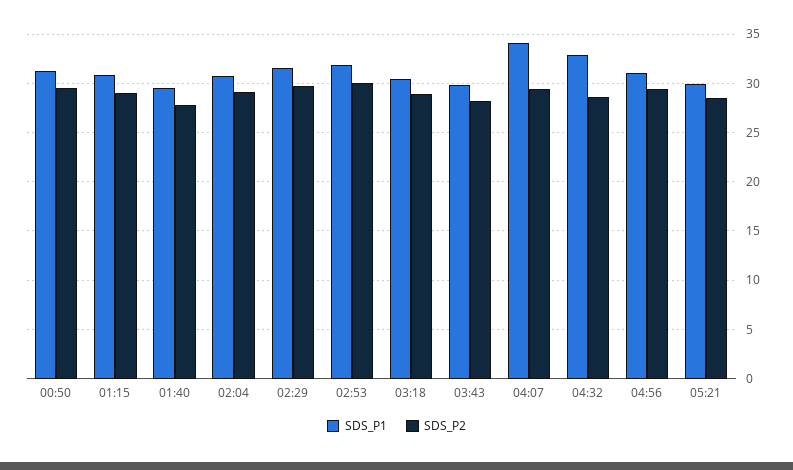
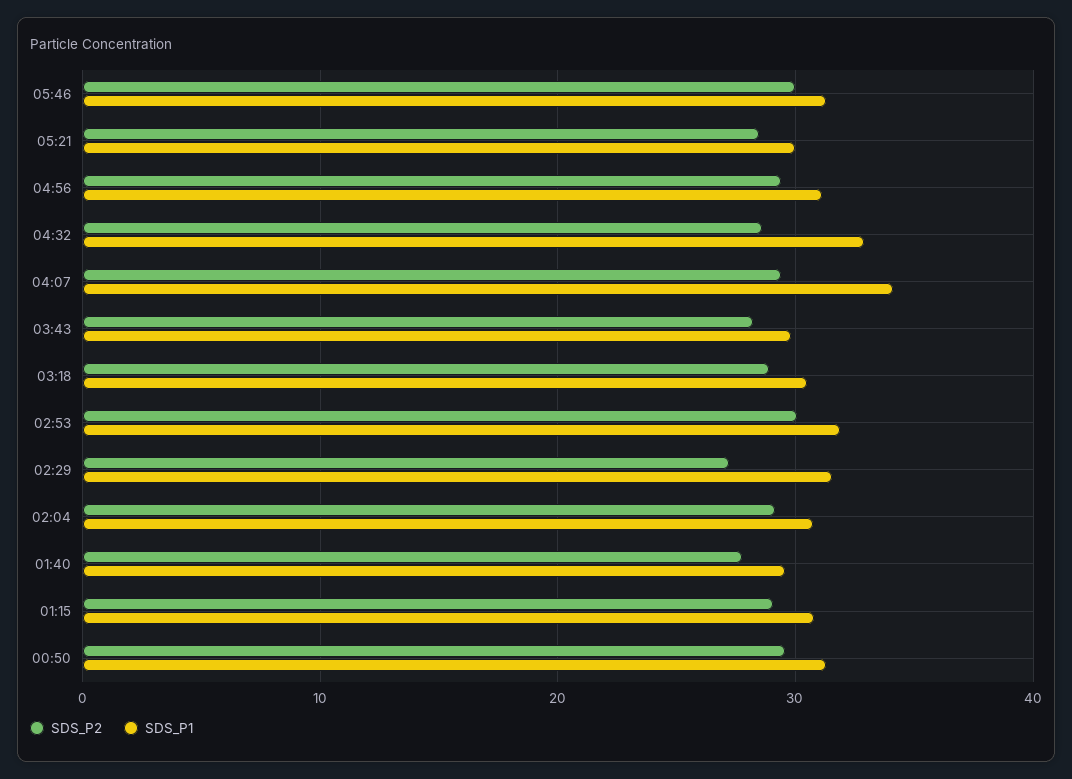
SDS_P2, 02:29: 30 -> 27
SDS_P2, 05:46: none -> 30
SDS_P1, 05:46: none -> 31

